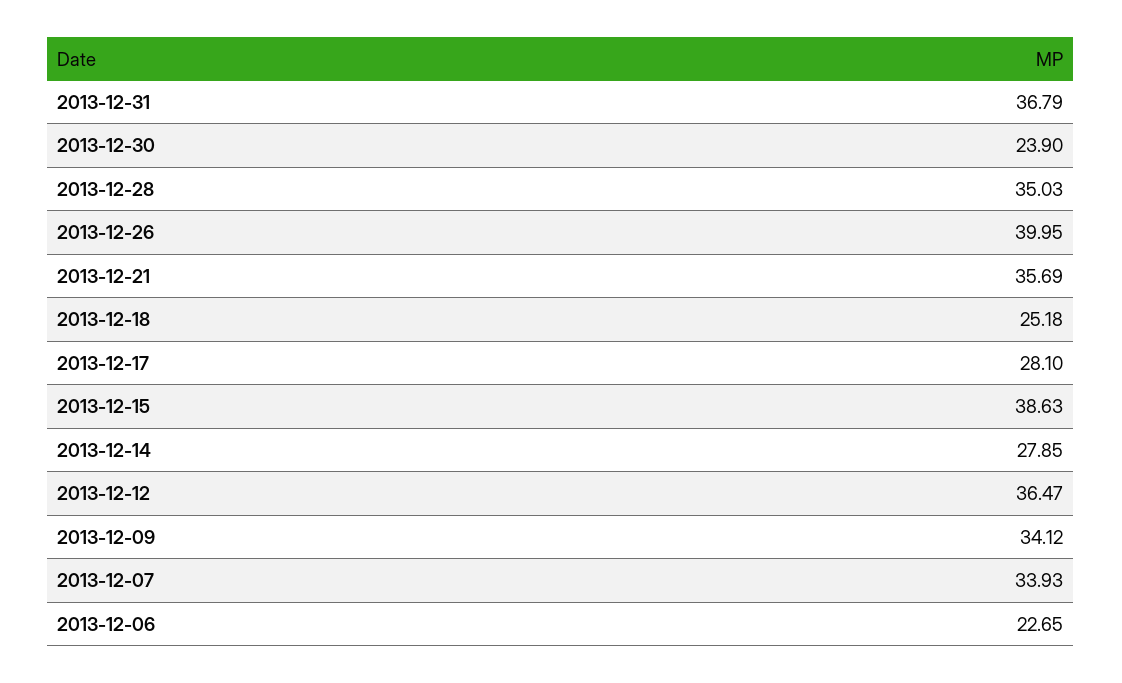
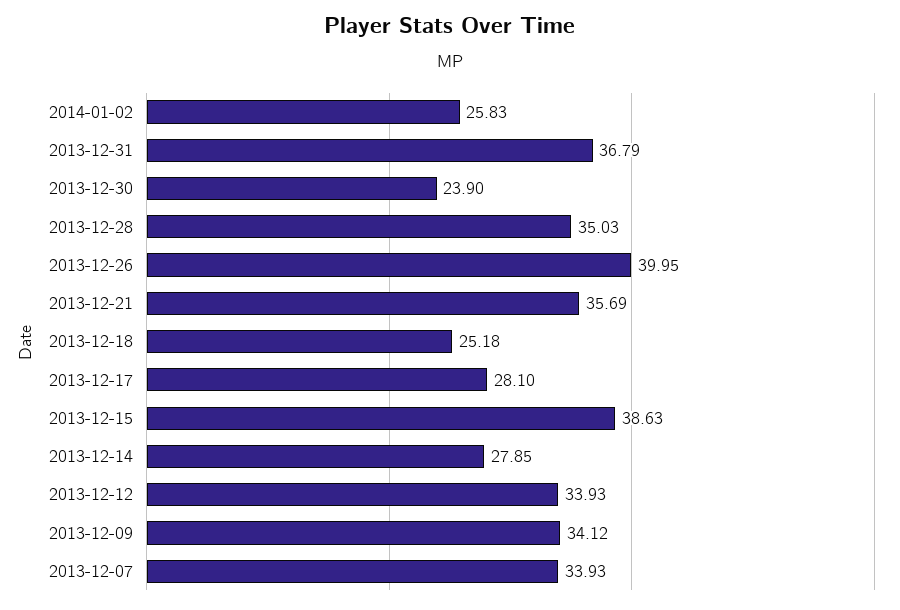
2013-12-12: 36.47 -> 33.93
2013-12-06: 22.65 -> none
2014-01-02: none -> 25.83

